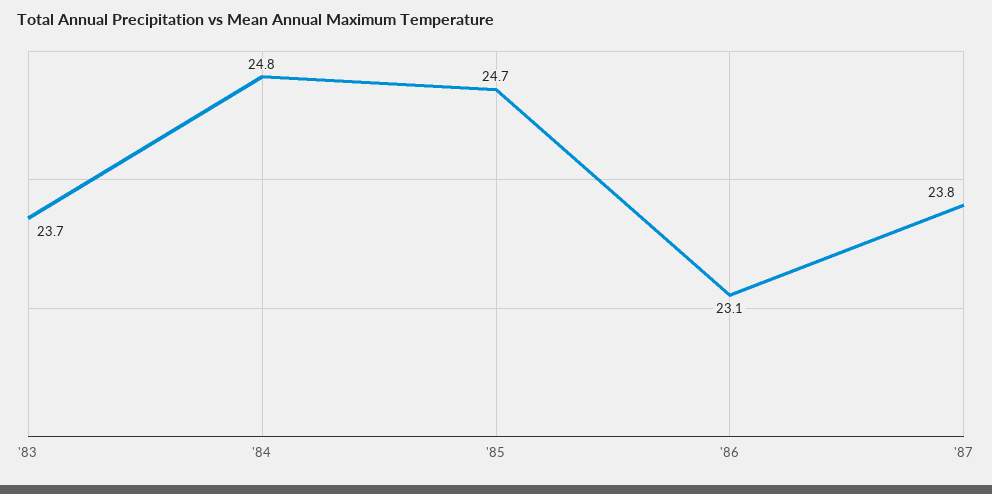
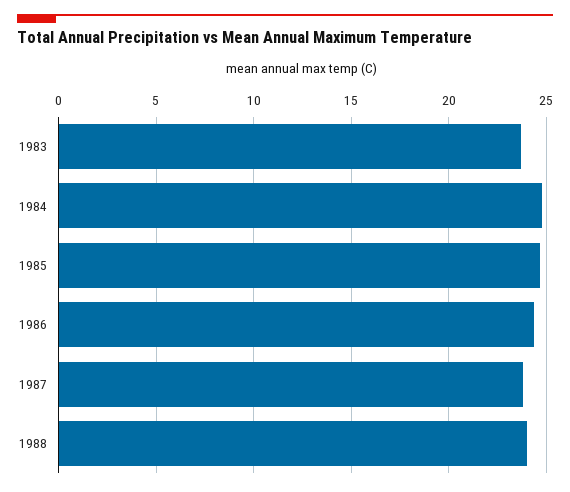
'86: 23.1 -> 24.5
1988: none -> 24

